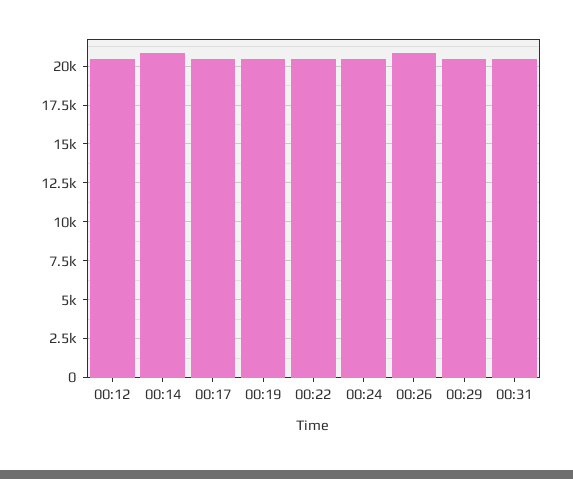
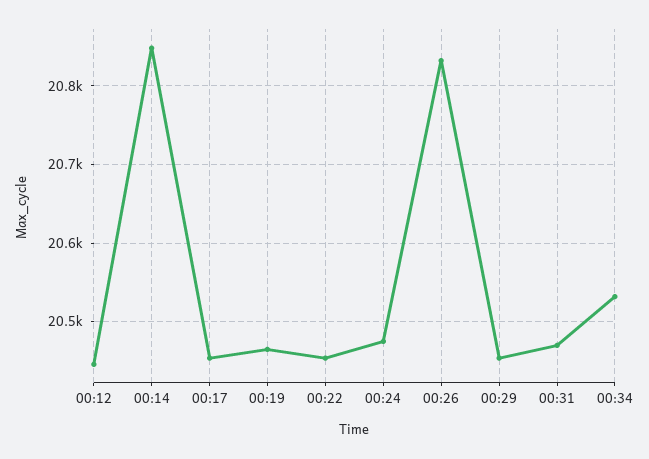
00:34: none -> 20530

